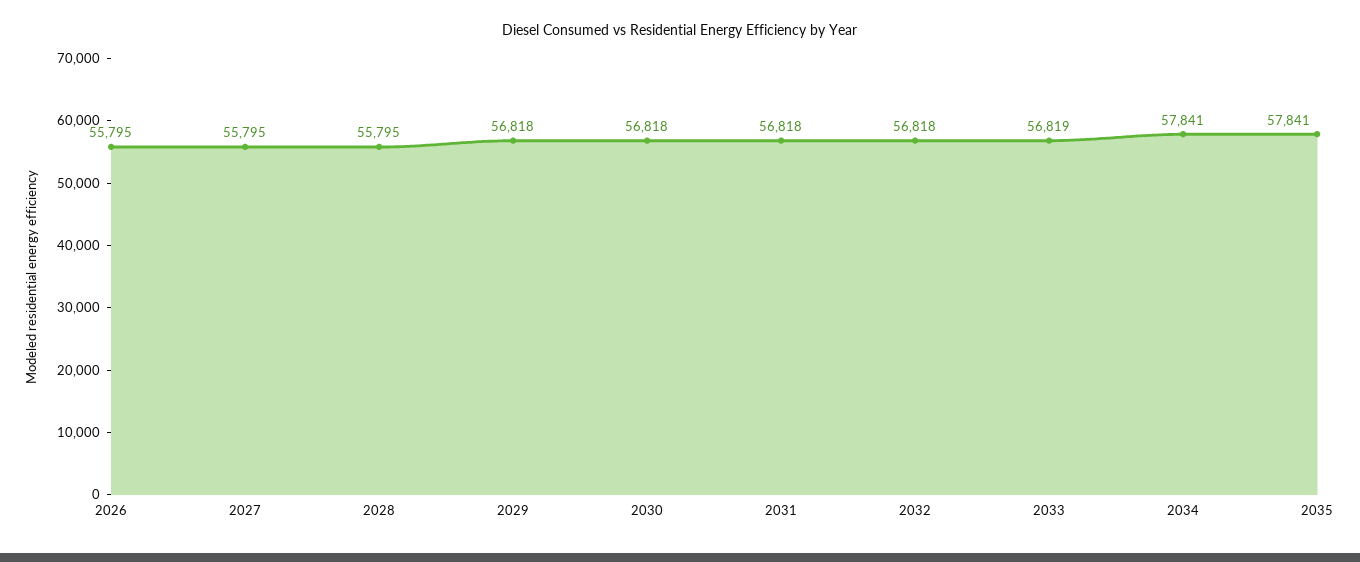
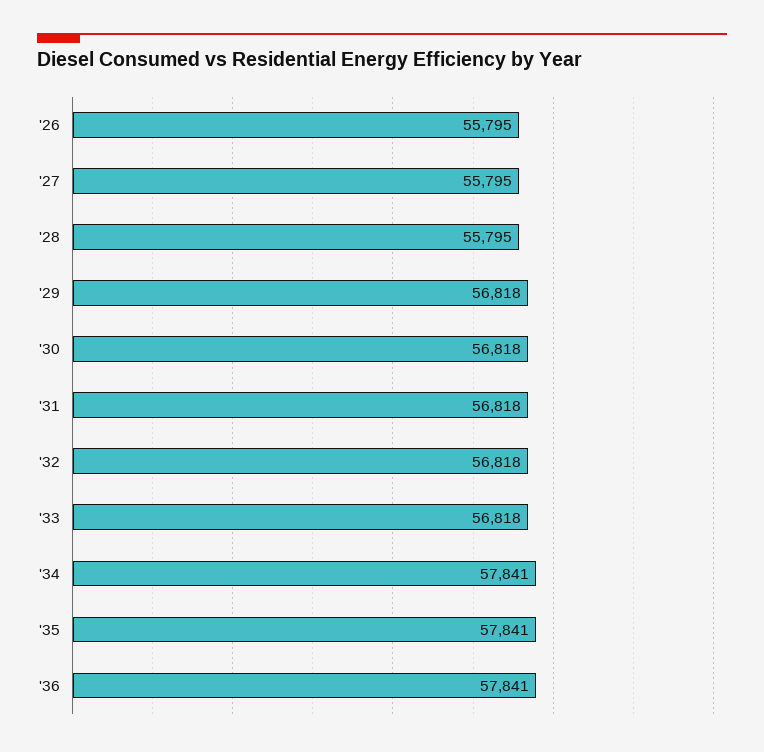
2033: 56819 -> 56818
'36: none -> 57841

